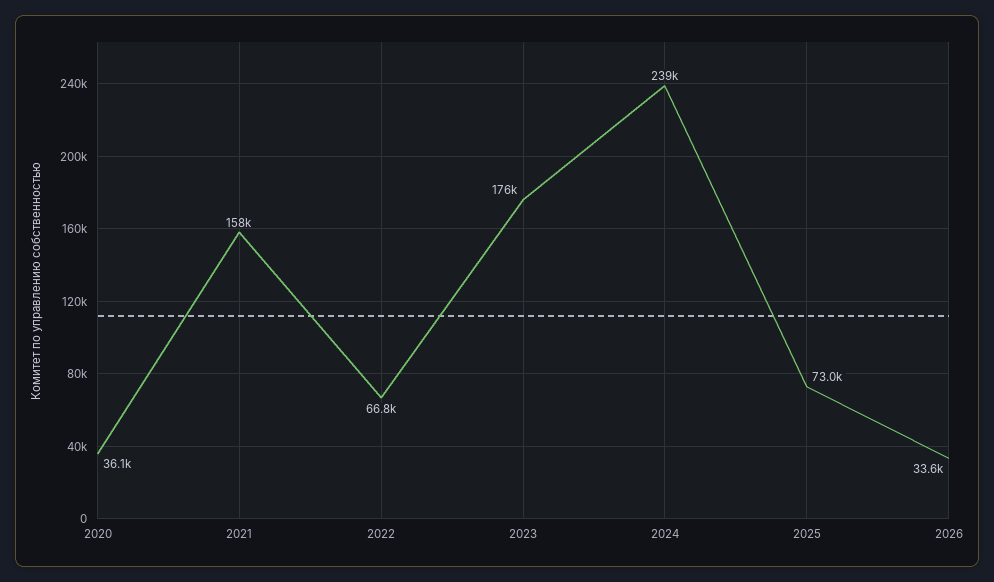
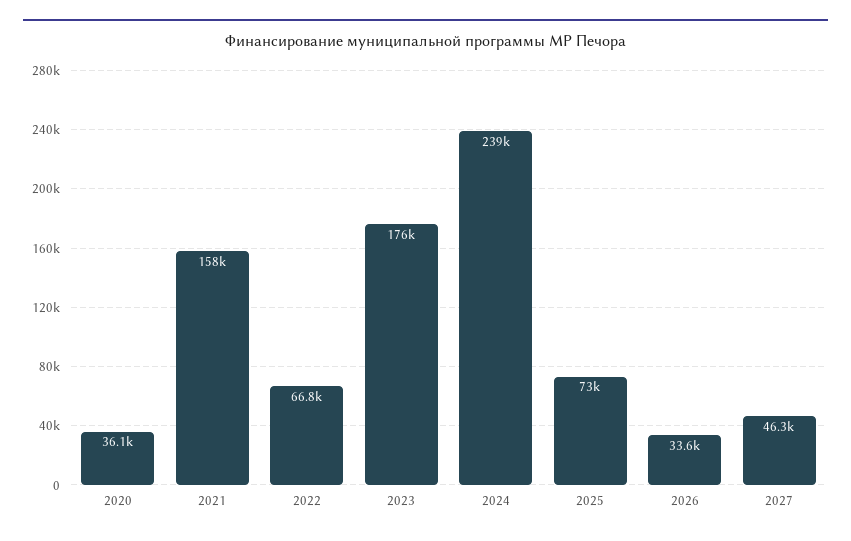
2027: none -> 46300

